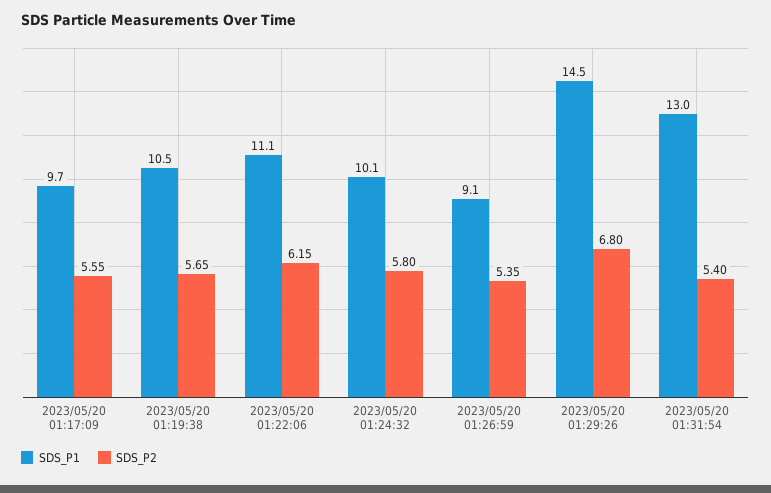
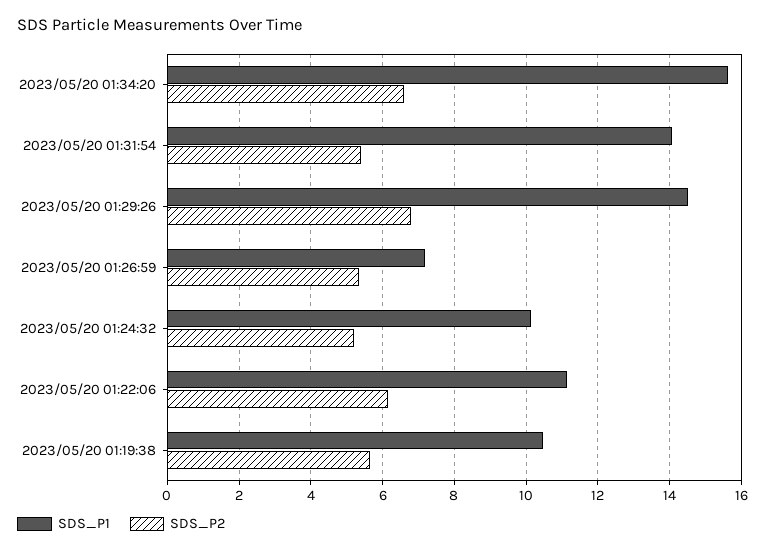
SDS_P1, 2023/05/20 01:17:09: 9.7 -> none
SDS_P2, 2023/05/20 01:17:09: 5.55 -> none
SDS_P2, 2023/05/20 01:24:32: 5.8 -> 5.2
SDS_P1, 2023/05/20 01:26:59: 9.1 -> 7.2
SDS_P1, 2023/05/20 01:31:54: 13 -> 14
SDS_P1, 2023/05/20 01:34:20: none -> 15.6
SDS_P2, 2023/05/20 01:34:20: none -> 6.6

